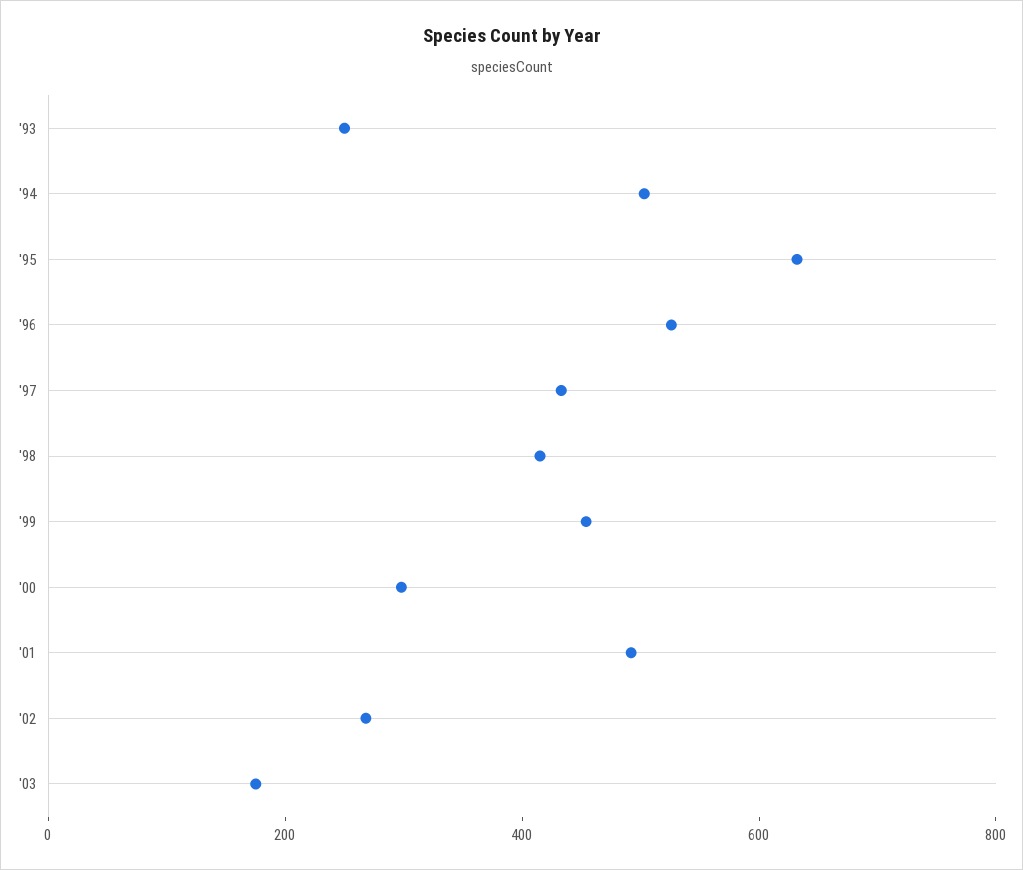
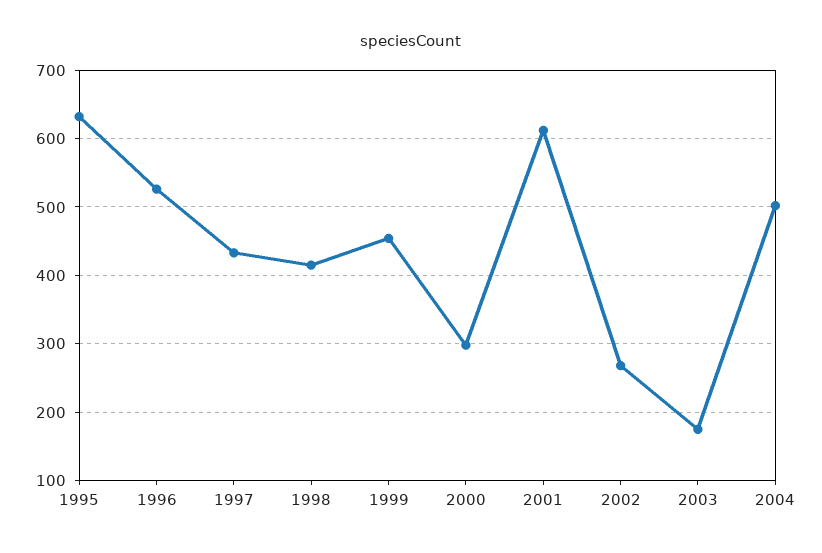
'93: 250 -> none
'94: 500 -> none
'01: 500 -> 610
2004: none -> 500

